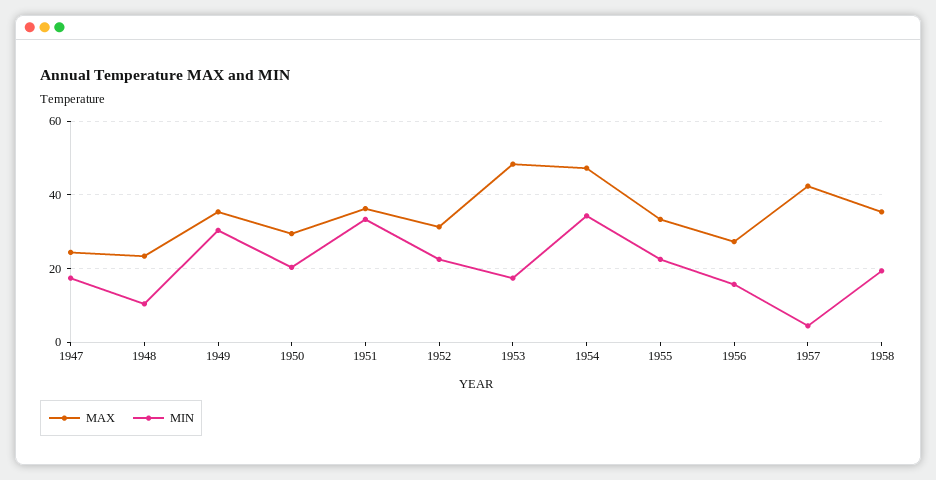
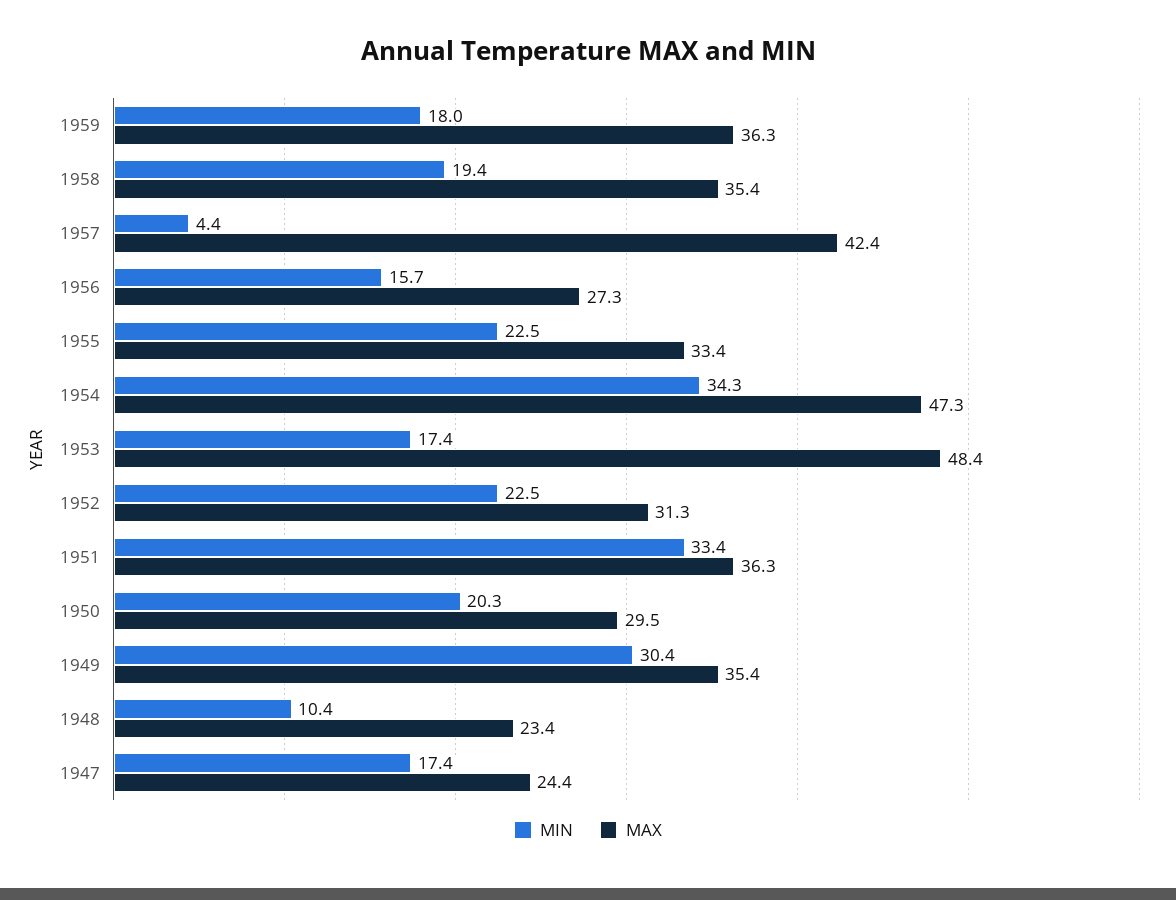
MIN, 1959: none -> 18
MAX, 1959: none -> 36.3

